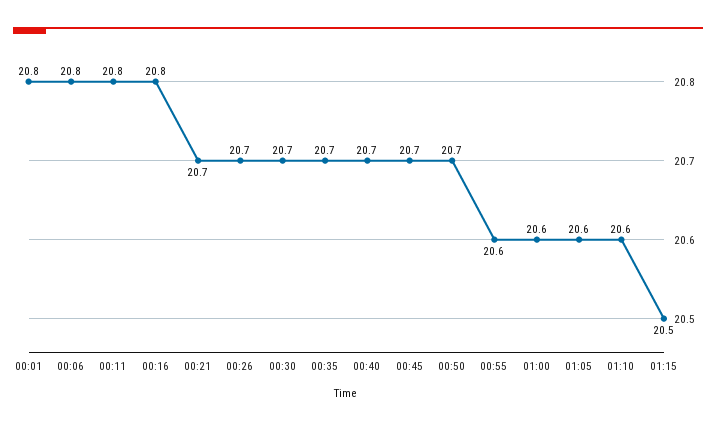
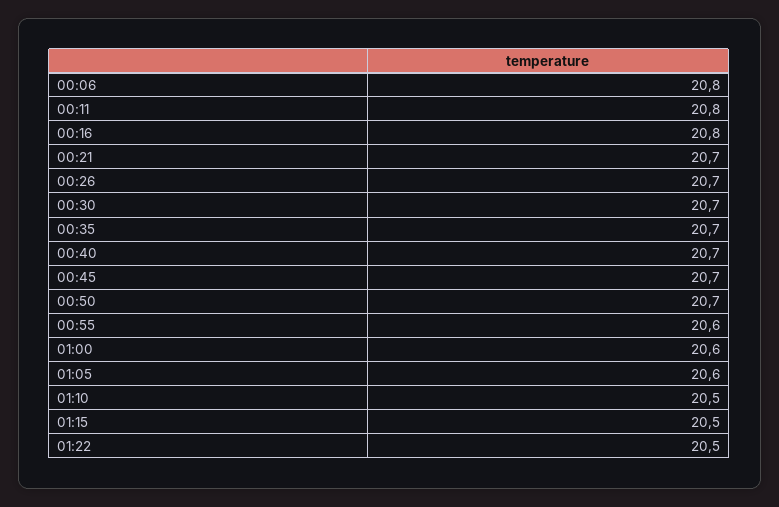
00:01: 20.8 -> none
01:10: 20.6 -> 20.5
01:22: none -> 20.5

